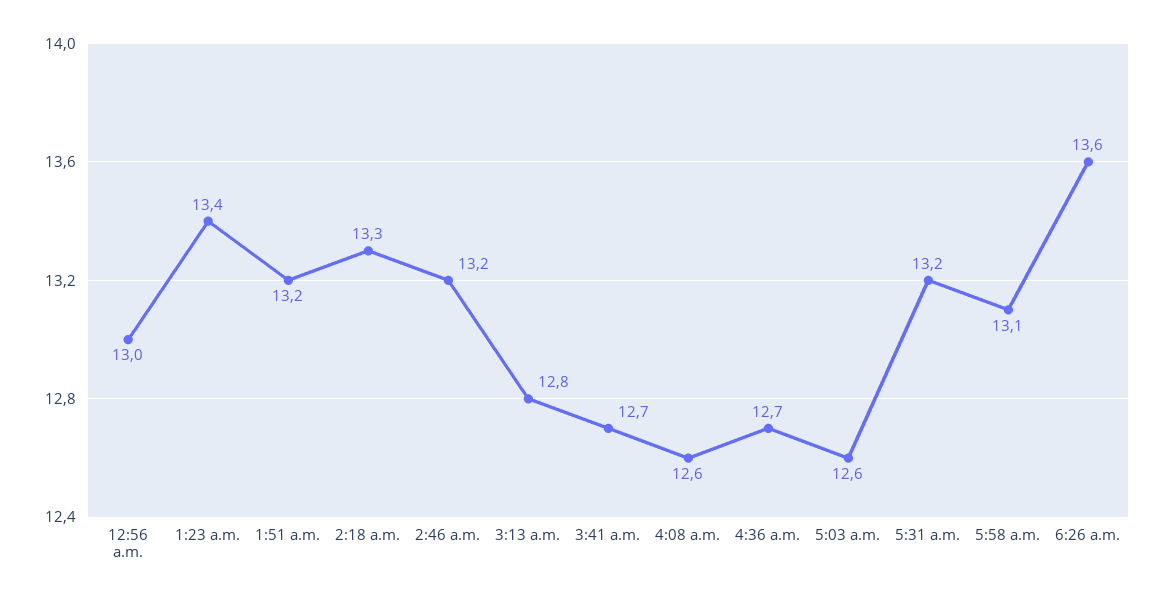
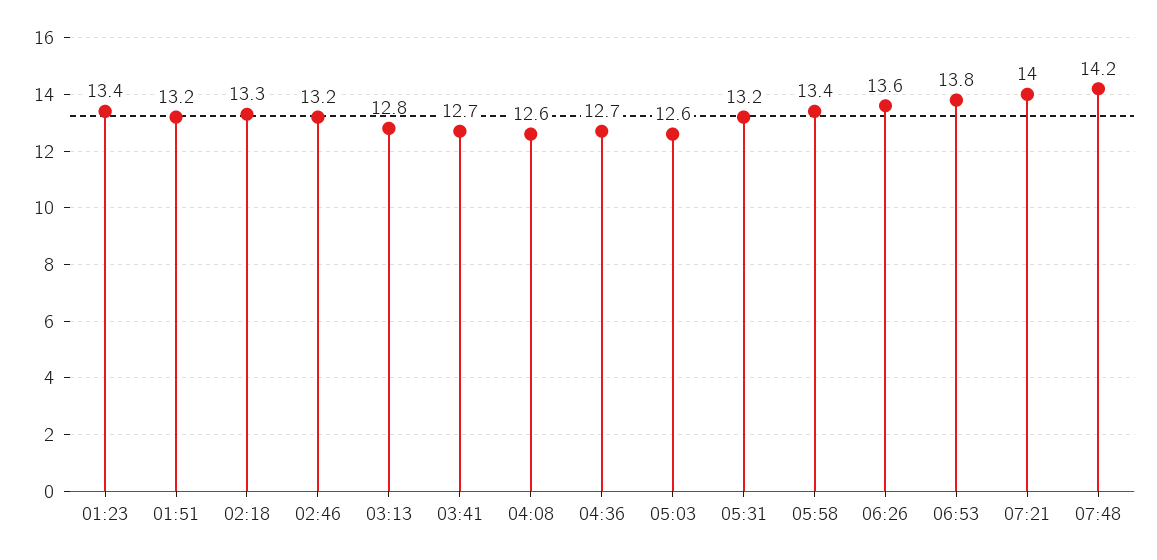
12:56 a.m.: 13 -> none
5:58 a.m.: 13.1 -> 13.4
06:53: none -> 13.8
07:21: none -> 14
07:48: none -> 14.2

